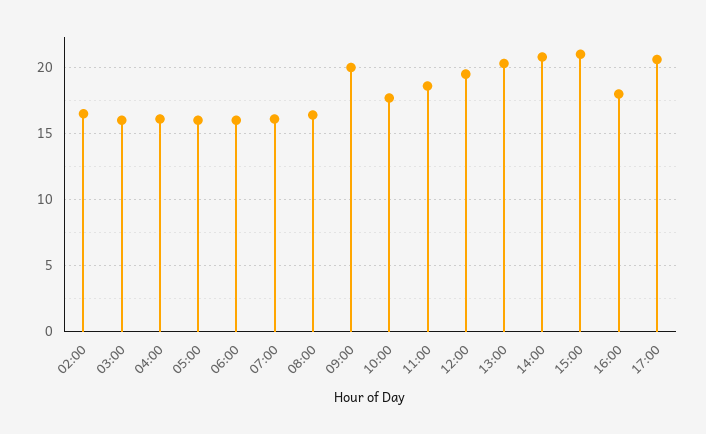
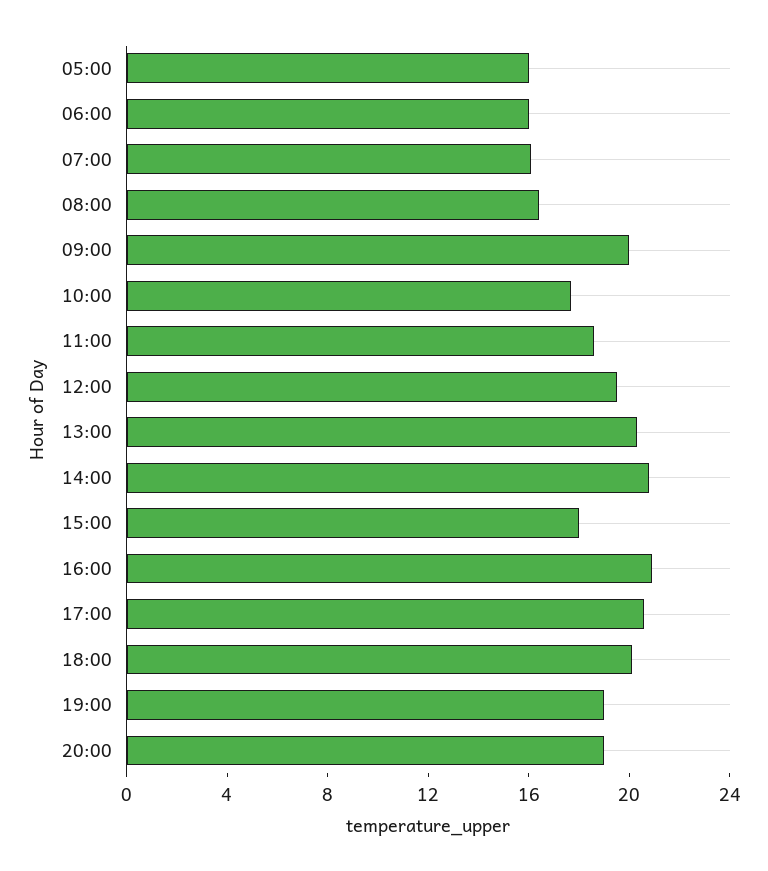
02:00: 16.5 -> none
03:00: 16 -> none
04:00: 16 -> none
15:00: 21 -> 18
16:00: 18 -> 21
18:00: none -> 20
19:00: none -> 19
20:00: none -> 19

